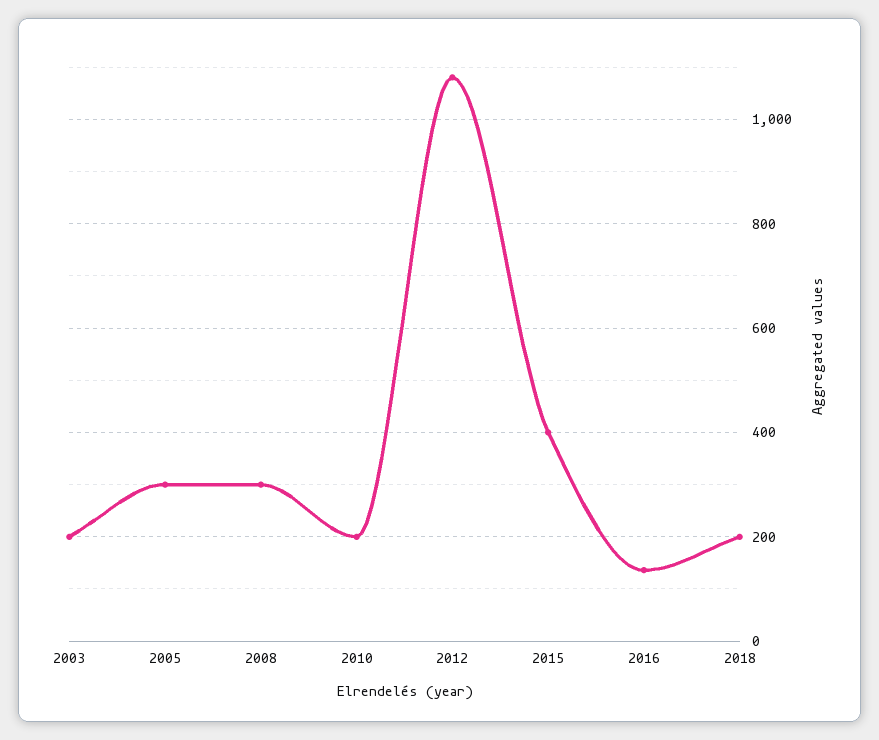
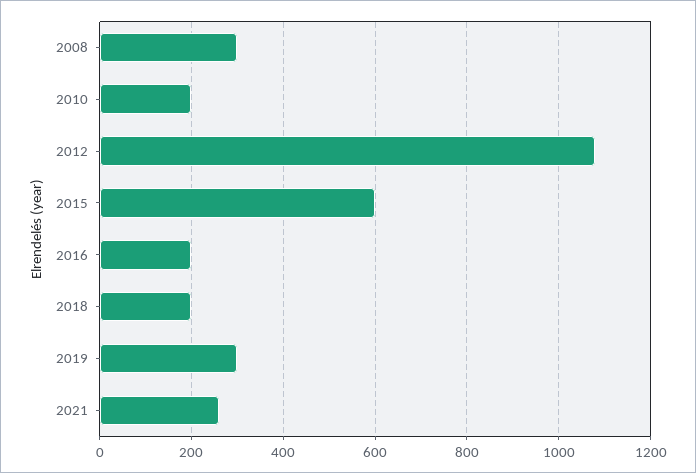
2003: 200 -> none
2005: 300 -> none
2015: 400 -> 600
2016: 140 -> 200
2019: none -> 300
2021: none -> 260

